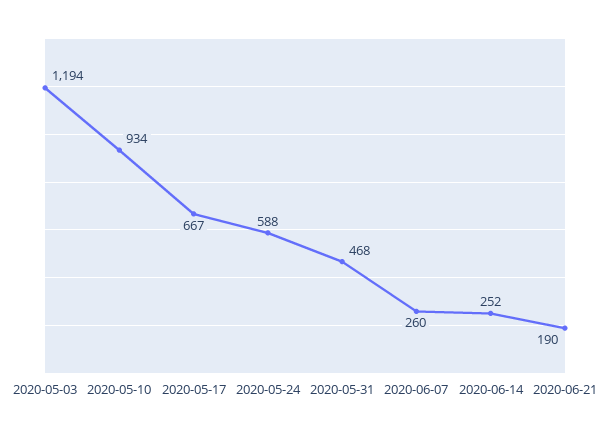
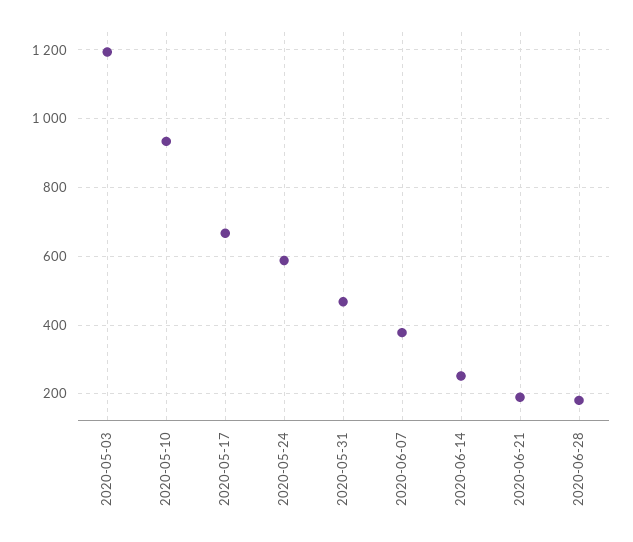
2020-06-07: 260 -> 380
2020-06-28: none -> 180

